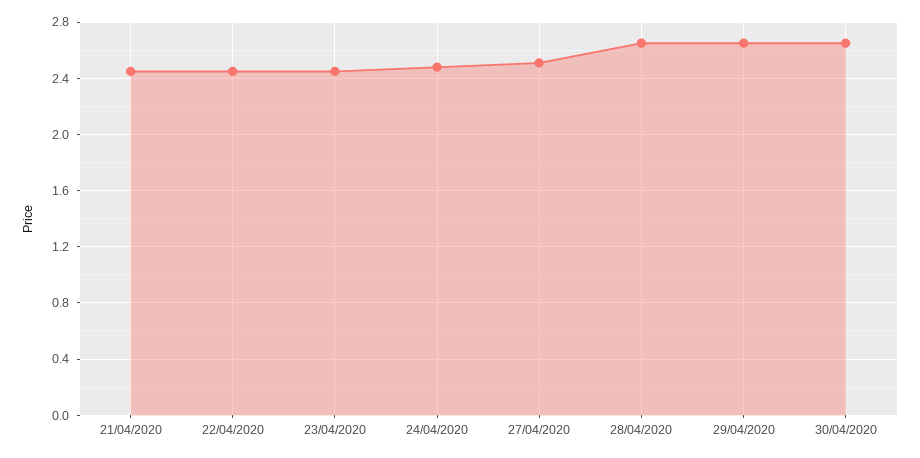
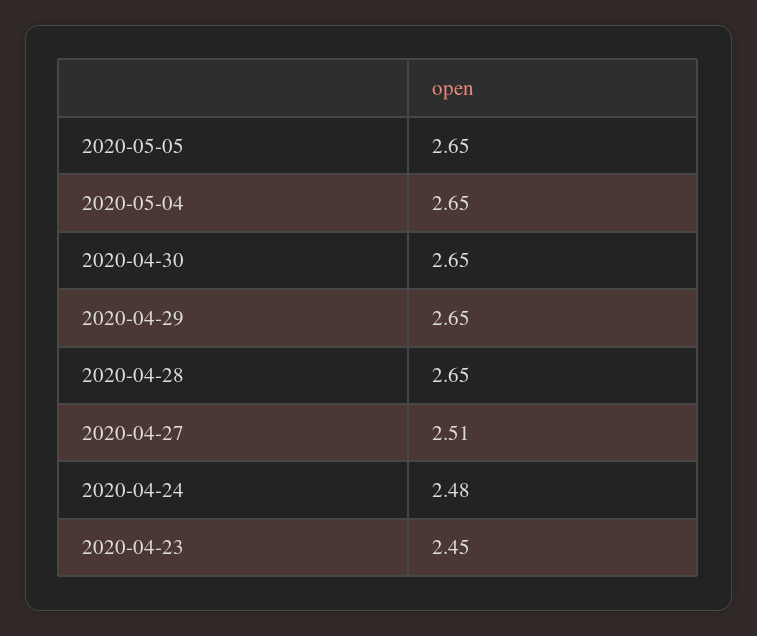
21/04/2020: 2.45 -> none
22/04/2020: 2.45 -> none
2020-05-05: none -> 2.65
2020-05-04: none -> 2.65

